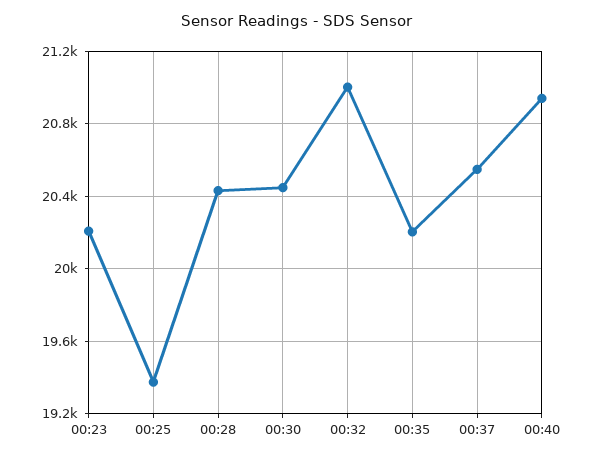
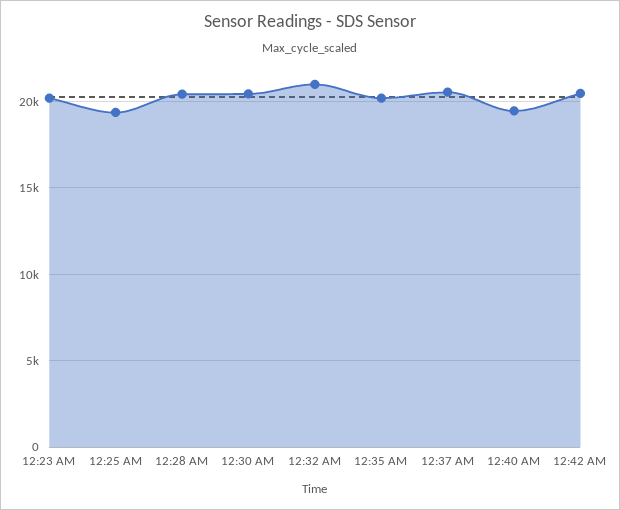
00:40: 20950 -> 19500
12:42 AM: none -> 20500

